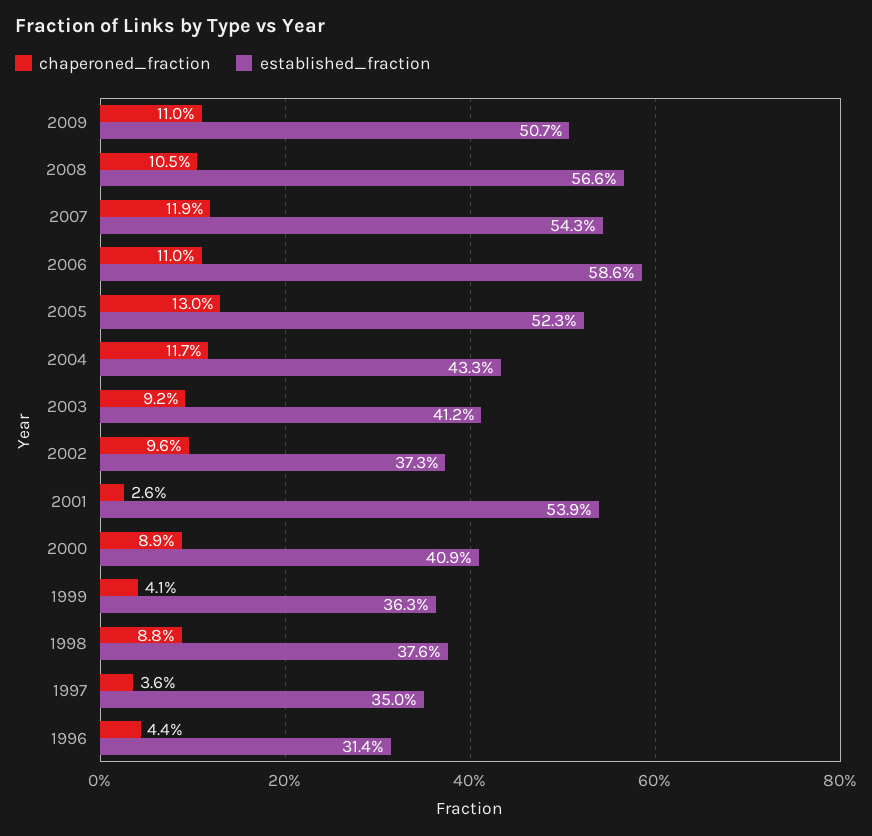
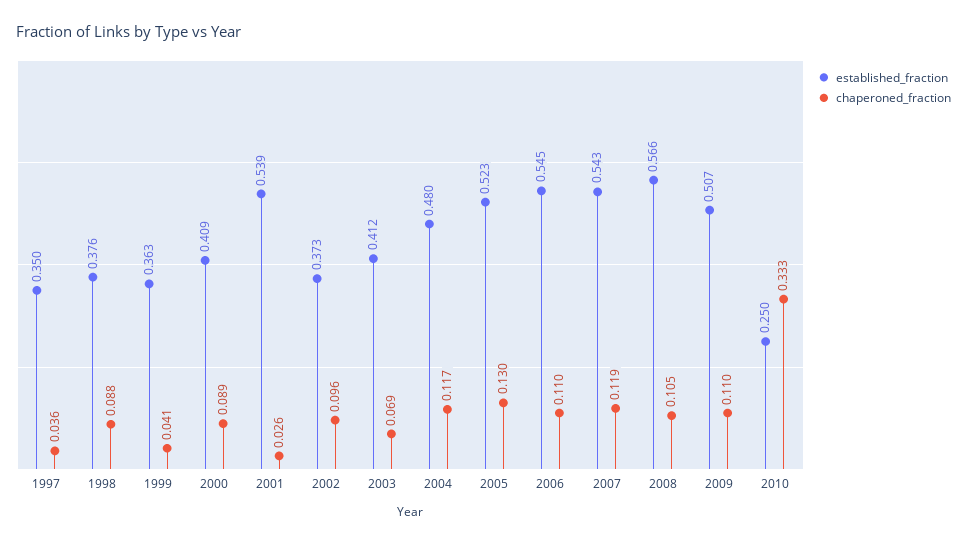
established_fraction, 2006: 0.586 -> 0.545
established_fraction, 2004: 0.433 -> 0.48
chaperoned_fraction, 2003: 0.092 -> 0.069
chaperoned_fraction, 1996: 0.044 -> none
established_fraction, 1996: 0.314 -> none
established_fraction, 2010: none -> 0.25
chaperoned_fraction, 2010: none -> 0.333

